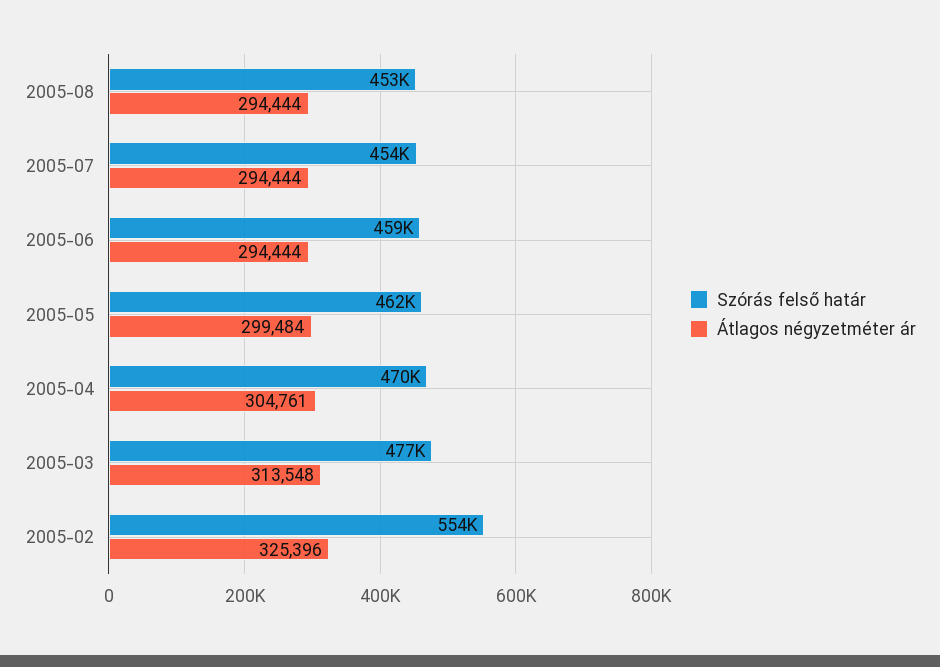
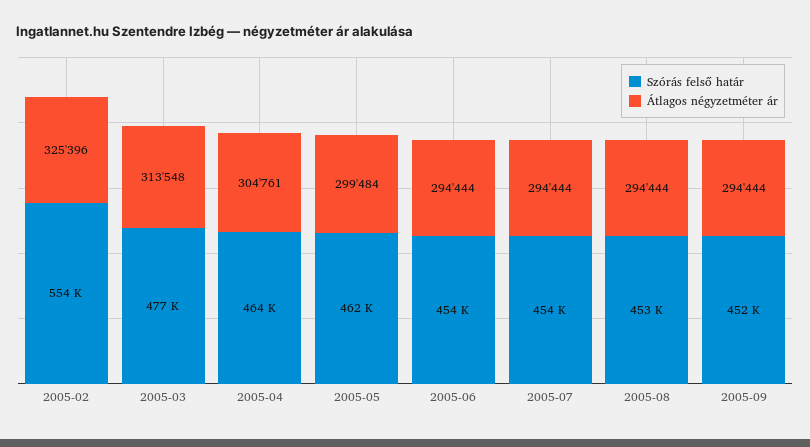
Szórás felső határ, 2005-06: 459000 -> 454000
Szórás felső határ, 2005-04: 470000 -> 464000
Szórás felső határ, 2005-09: none -> 452000
Átlagos négyzetméter ár, 2005-09: none -> 294444

